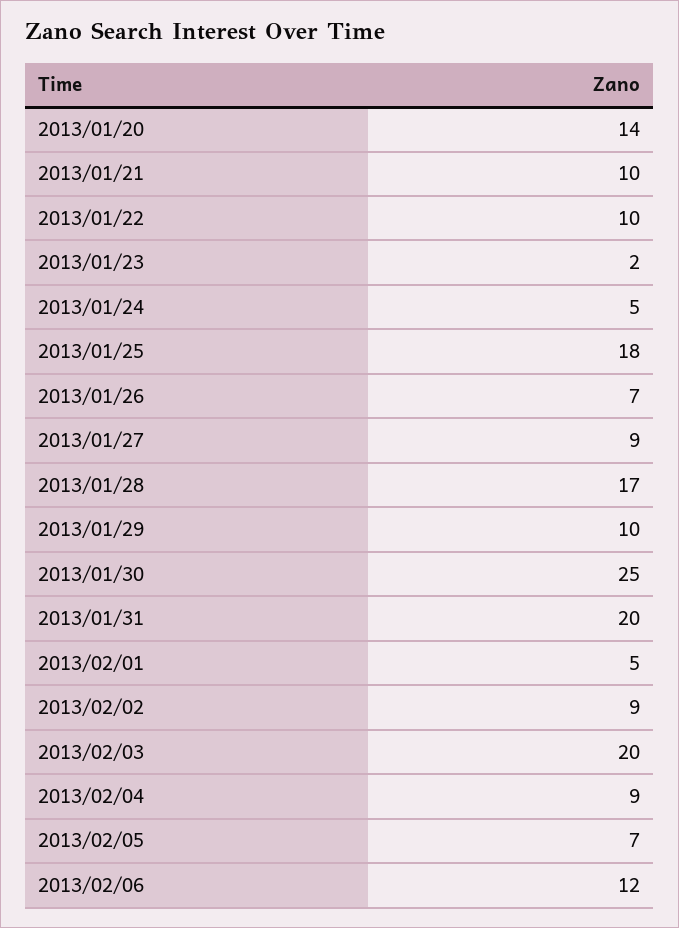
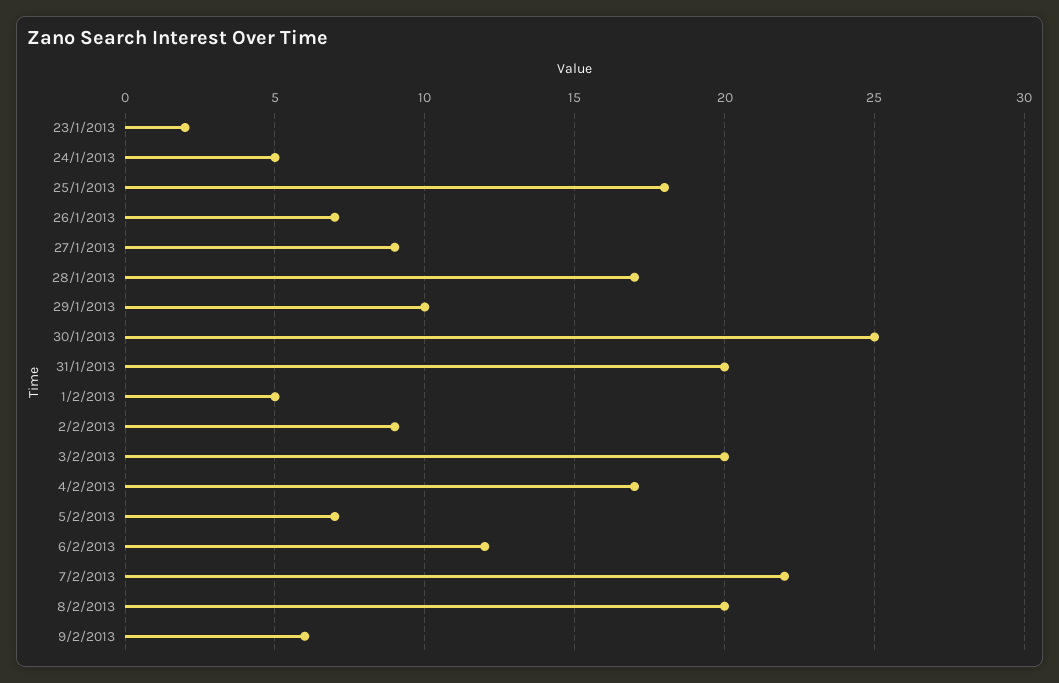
2013/01/20: 14 -> none
2013/01/21: 10 -> none
2013/01/22: 10 -> none
2013/02/04: 9 -> 17
7/2/2013: none -> 22
8/2/2013: none -> 20
9/2/2013: none -> 6

